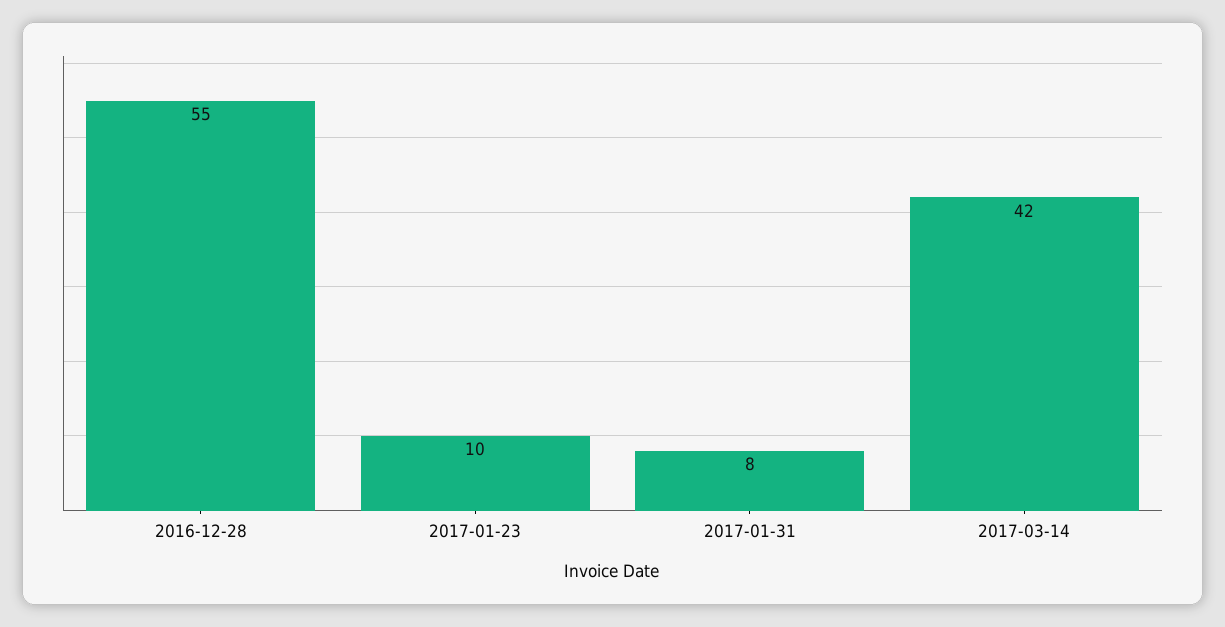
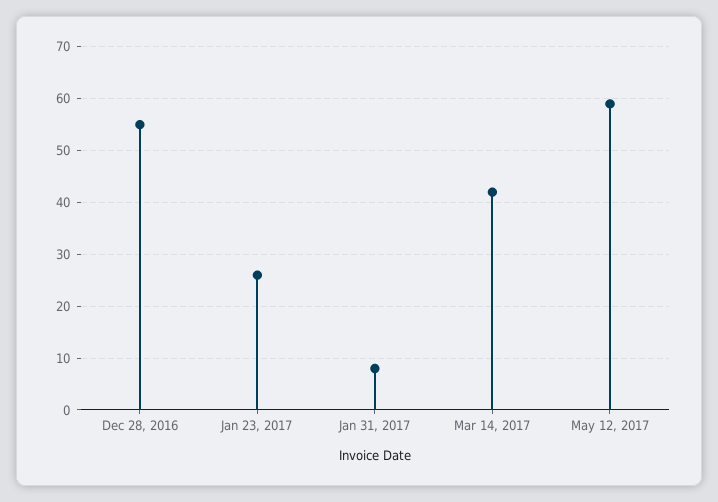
2017-01-23: 10 -> 25
May 12, 2017: none -> 60

